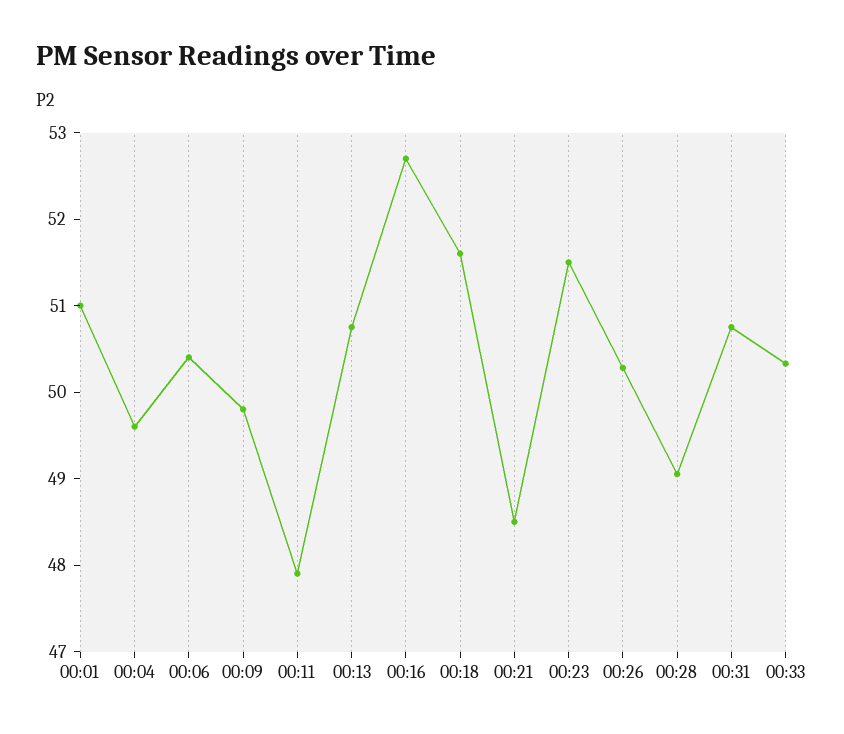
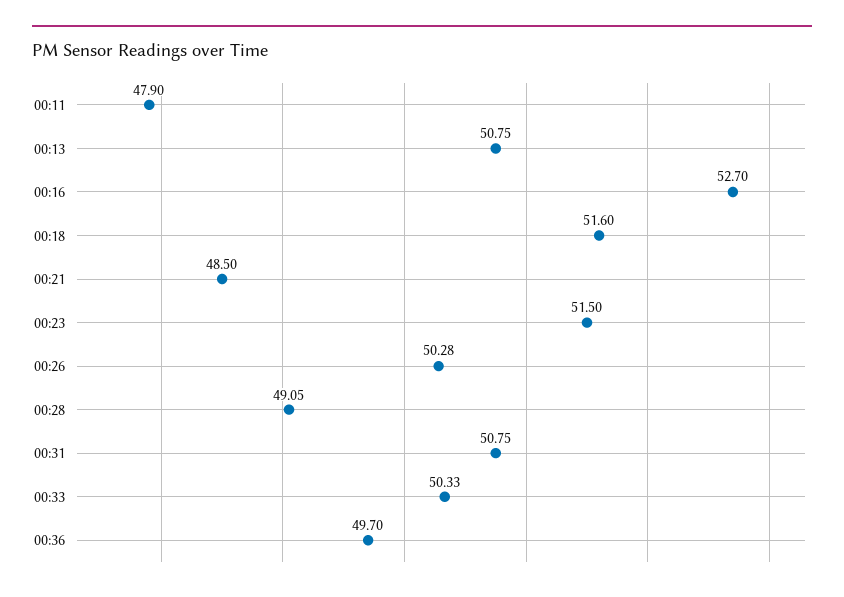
00:01: 51 -> none
00:04: 49.6 -> none
00:06: 50.4 -> none
00:09: 49.8 -> none
00:36: none -> 49.7

